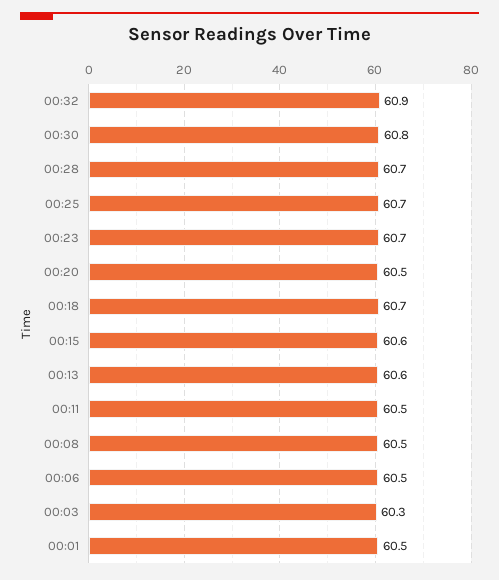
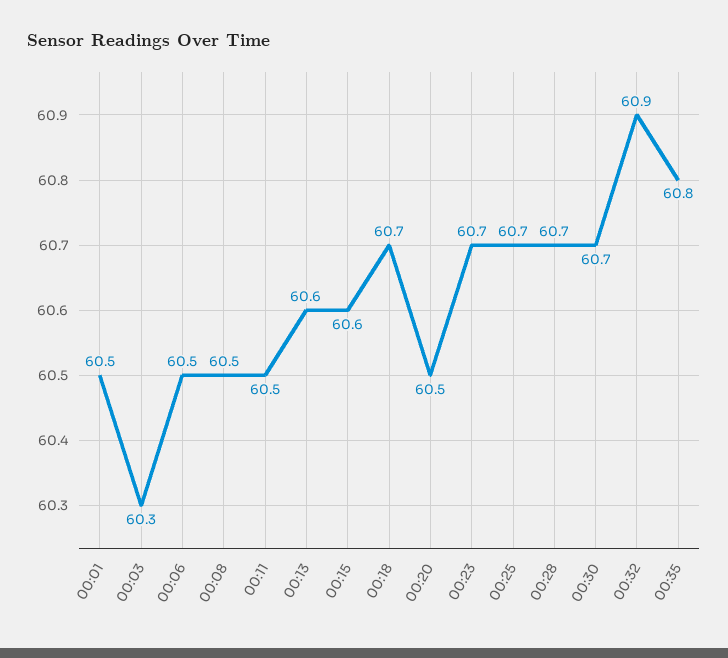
00:30: 60.8 -> 60.7
00:35: none -> 60.8

